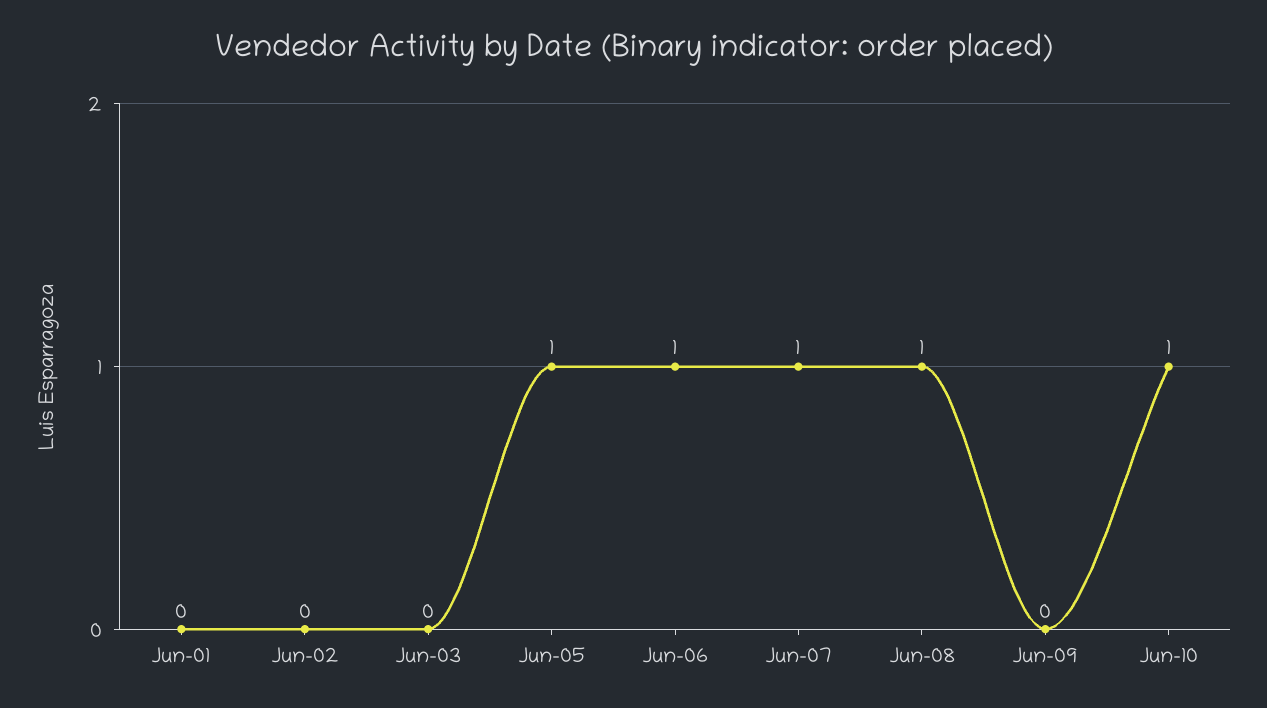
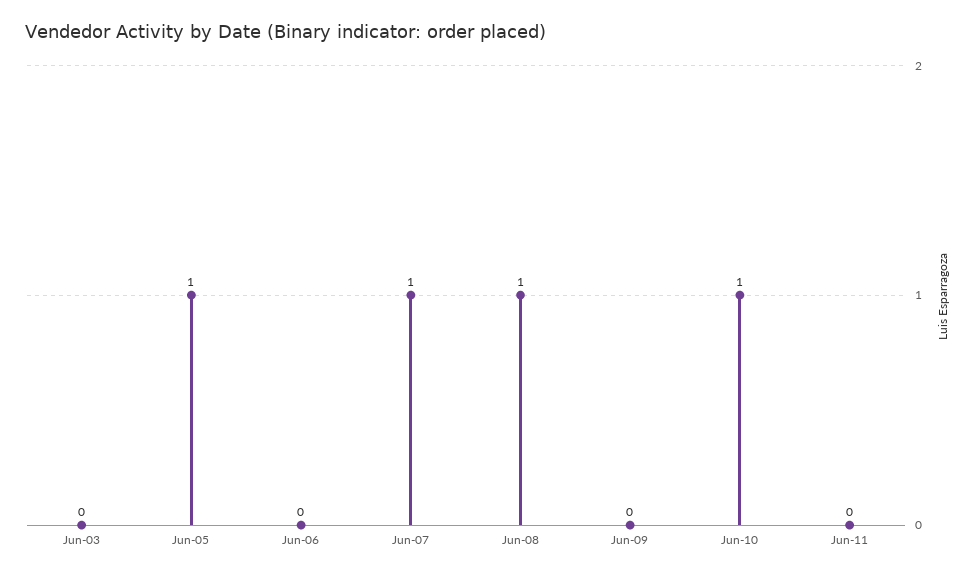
Jun-01: 0 -> none
Jun-02: 0 -> none
Jun-06: 1 -> 0
Jun-11: none -> 0

